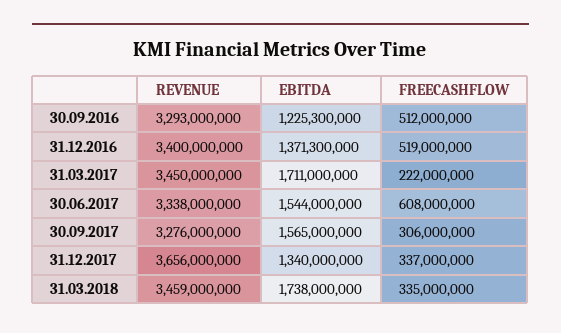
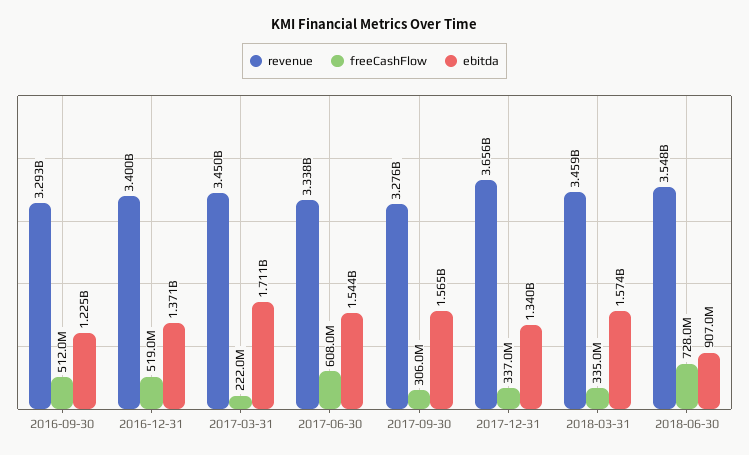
EBITDA, 31.03.2018: 1738000000 -> 1574000000
REVENUE, 2018-06-30: none -> 3548000000
FREECASHFLOW, 2018-06-30: none -> 728000000
EBITDA, 2018-06-30: none -> 907000000

